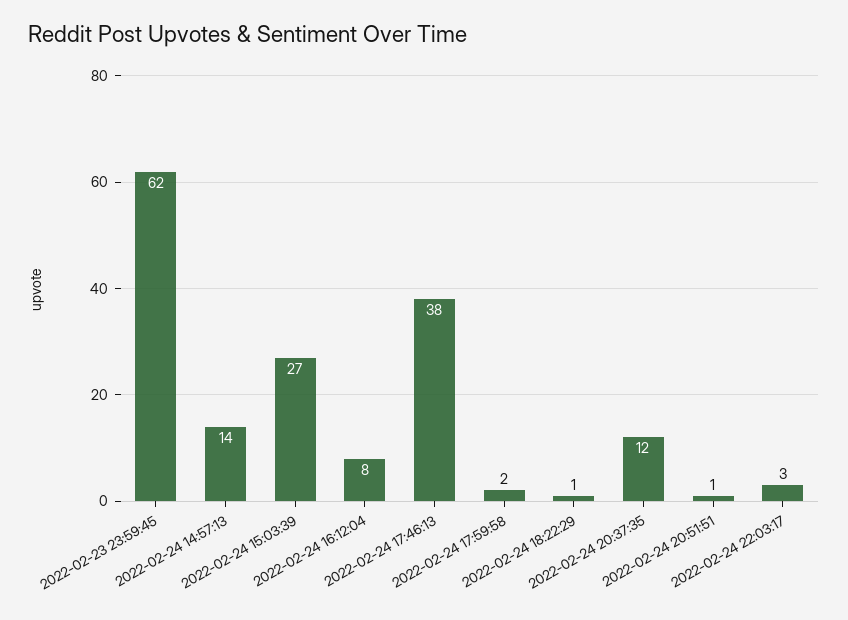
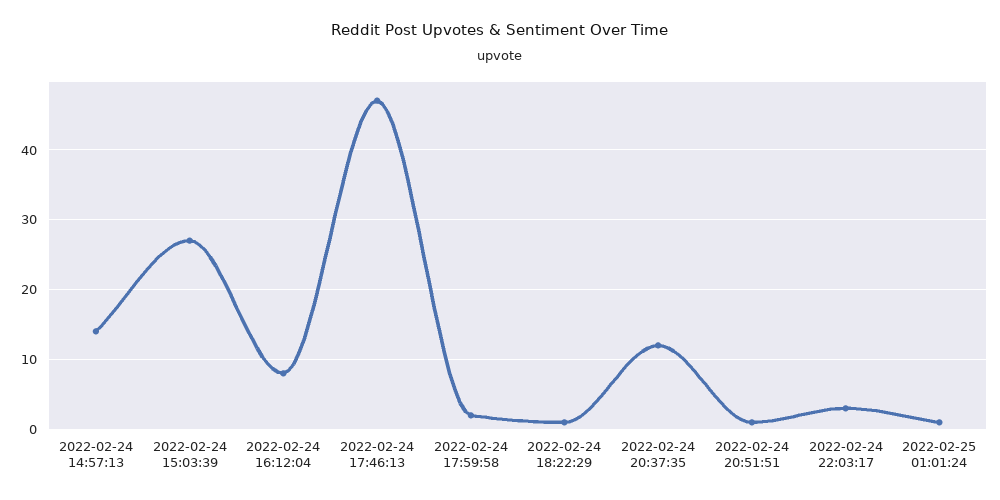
2022-02-23 23:59:45: 62 -> none
2022-02-24 17:46:13: 38 -> 47
2022-02-25 01:01:24: none -> 1

